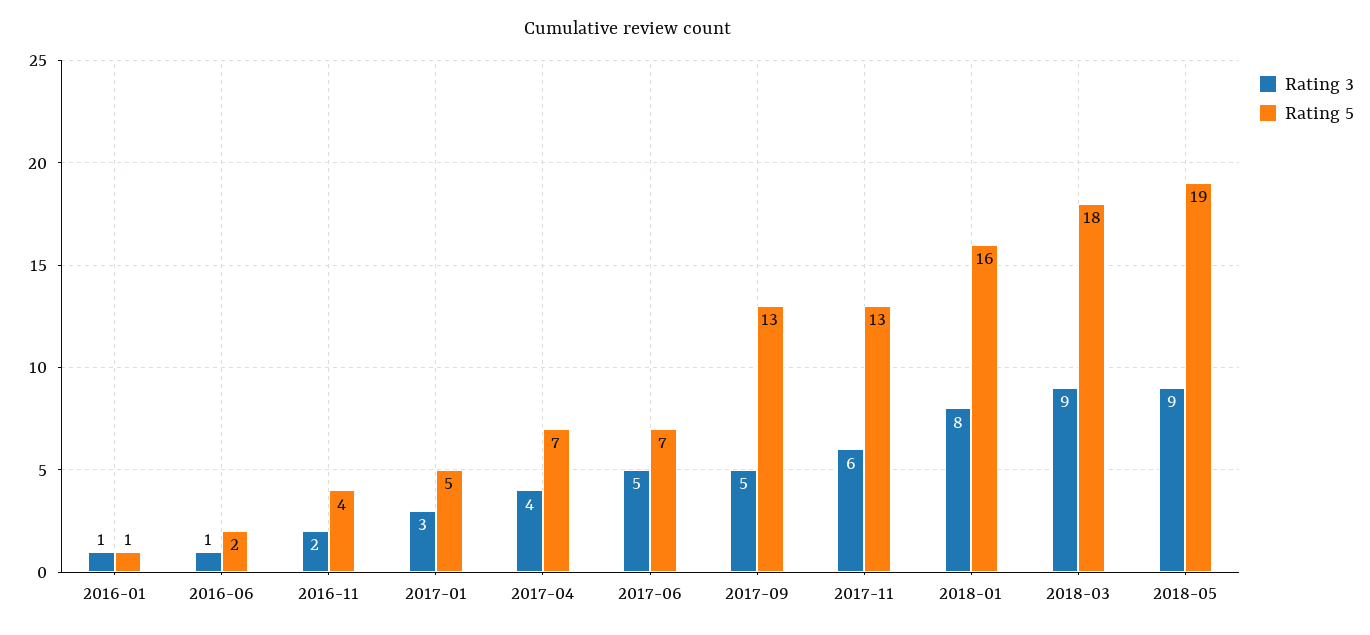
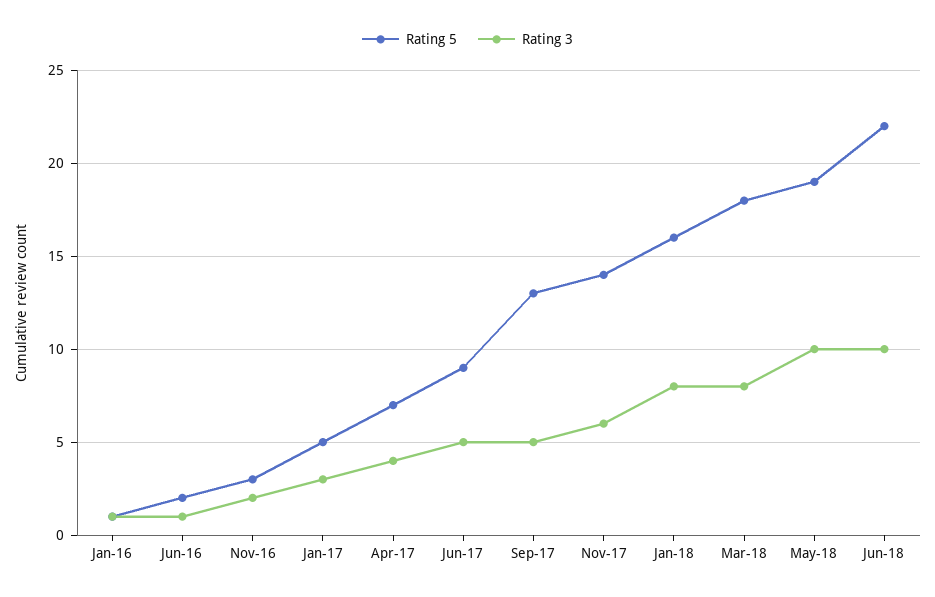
Rating 5, 2016-11: 4 -> 3
Rating 5, 2017-06: 7 -> 9
Rating 5, 2017-11: 13 -> 14
Rating 3, 2018-03: 9 -> 8
Rating 3, 2018-05: 9 -> 10
Rating 5, Jun-18: none -> 22
Rating 3, Jun-18: none -> 10

